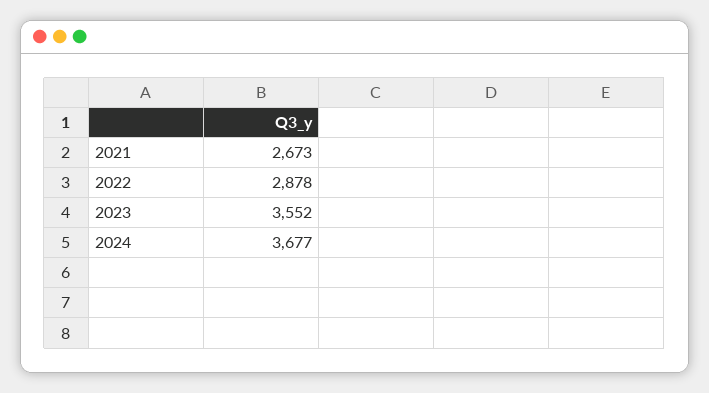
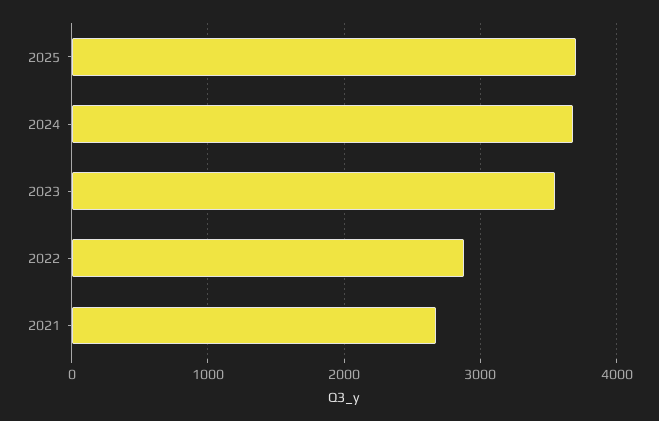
2025: none -> 3700

